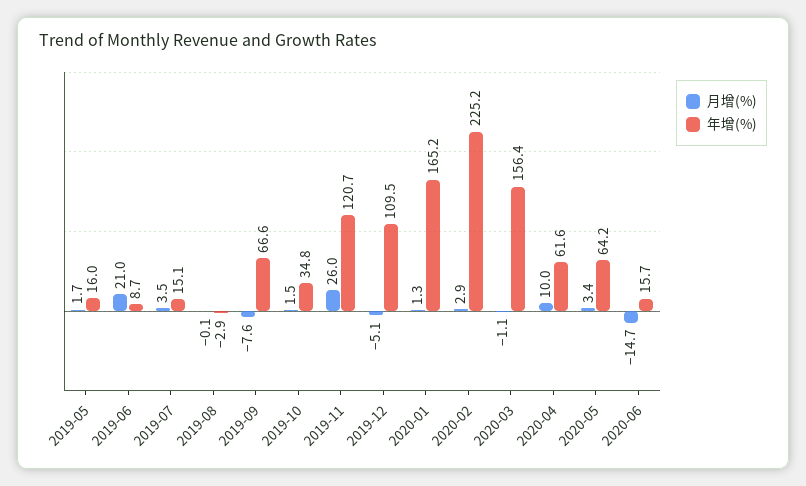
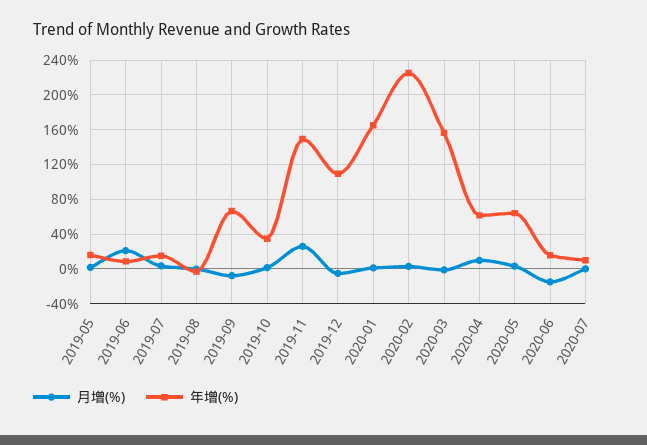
年增(%), 2019-11: 120.7 -> 150
月增(%), 2020-07: none -> 0
年增(%), 2020-07: none -> 10

